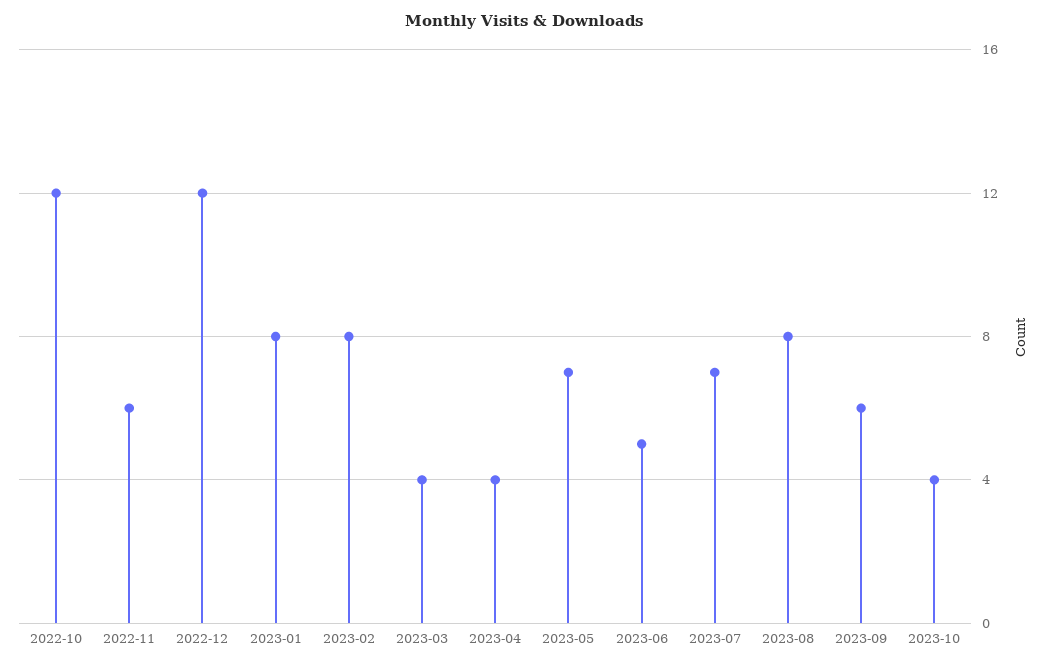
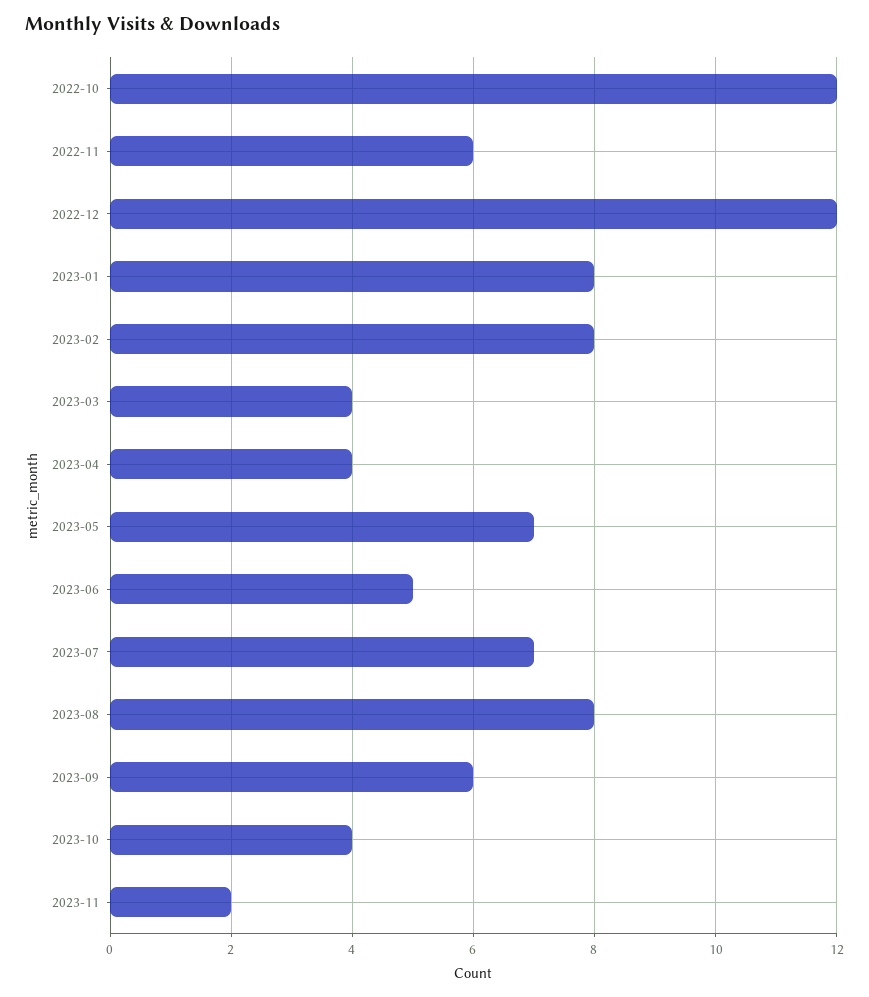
2023-11: none -> 2

